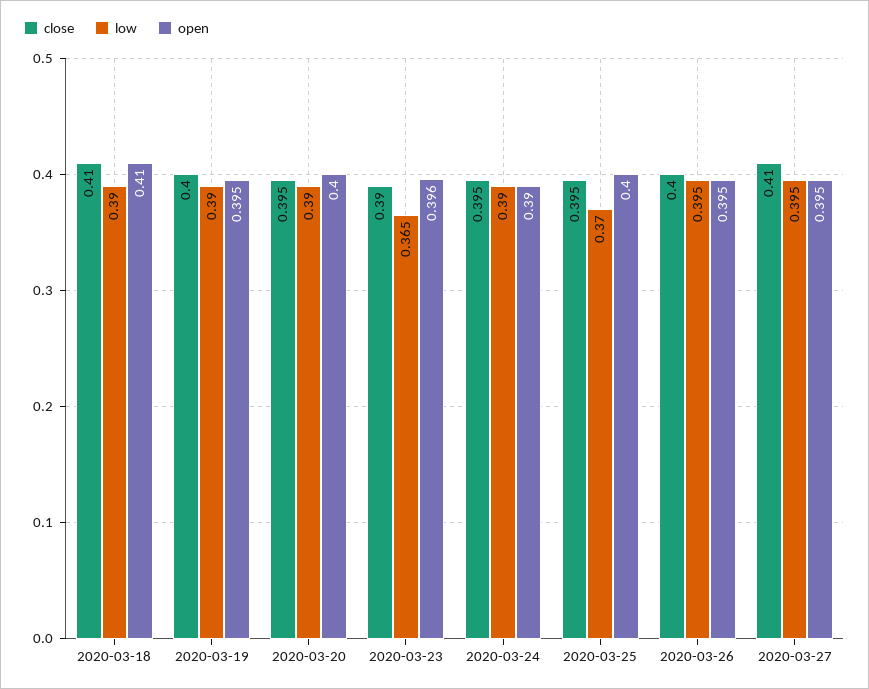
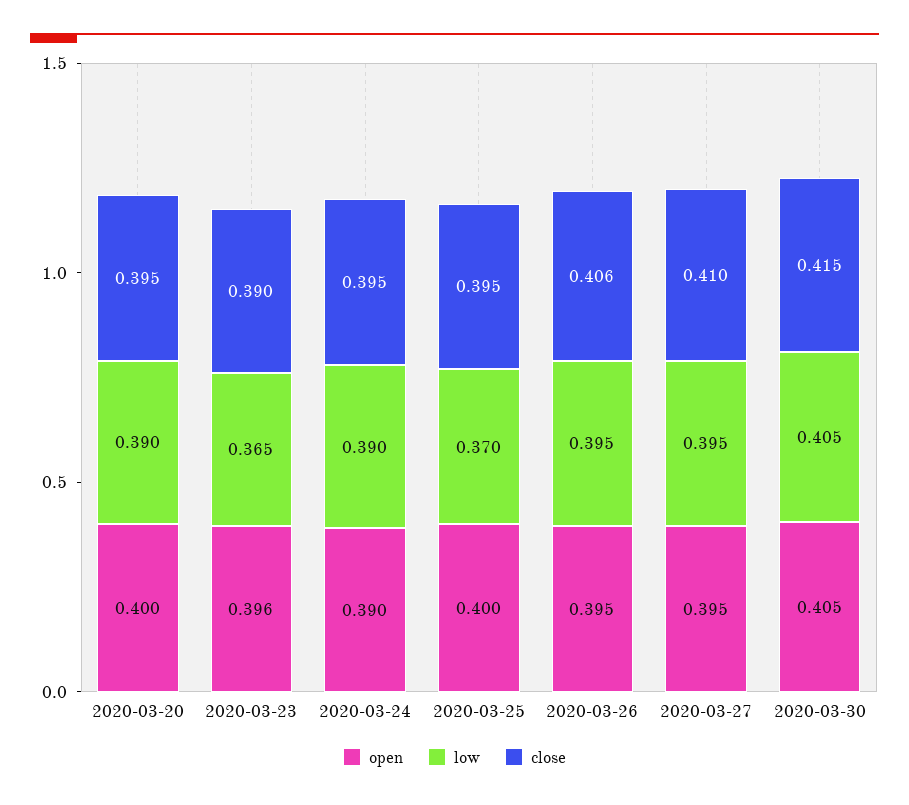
close, 2020-03-18: 0.41 -> none
low, 2020-03-18: 0.39 -> none
open, 2020-03-18: 0.41 -> none
close, 2020-03-19: 0.4 -> none
low, 2020-03-19: 0.39 -> none
open, 2020-03-19: 0.395 -> none
close, 2020-03-26: 0.4 -> 0.406
open, 2020-03-30: none -> 0.405
low, 2020-03-30: none -> 0.405
close, 2020-03-30: none -> 0.415

